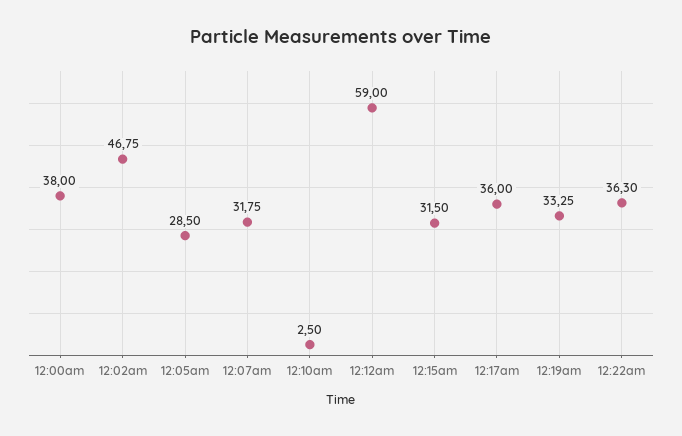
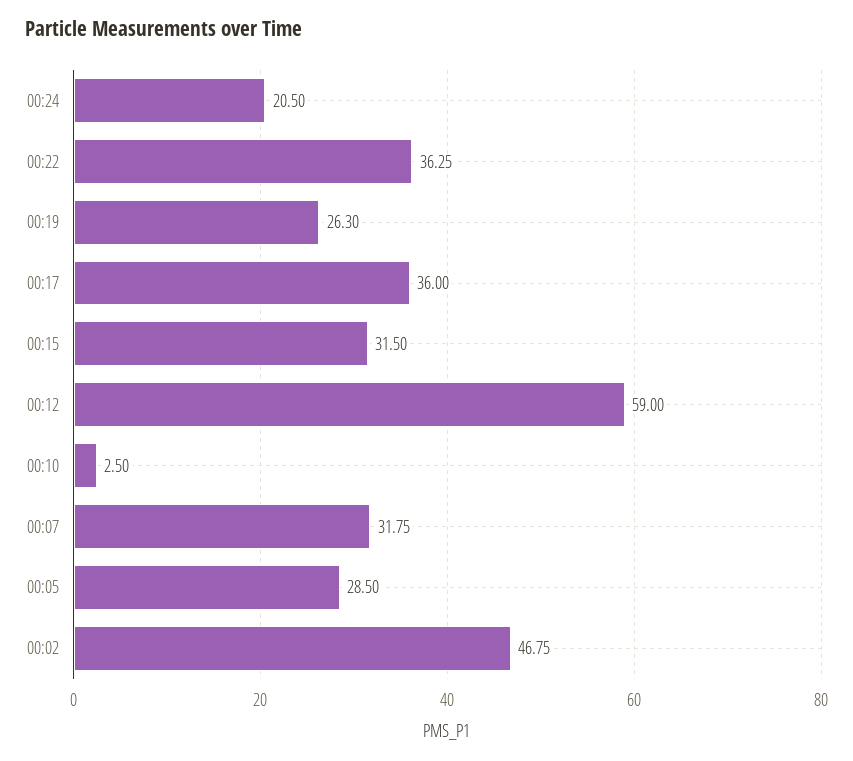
12:00am: 38 -> none
12:19am: 33.25 -> 26.3
12:22am: 36.3 -> 36.25
00:24: none -> 20.5

